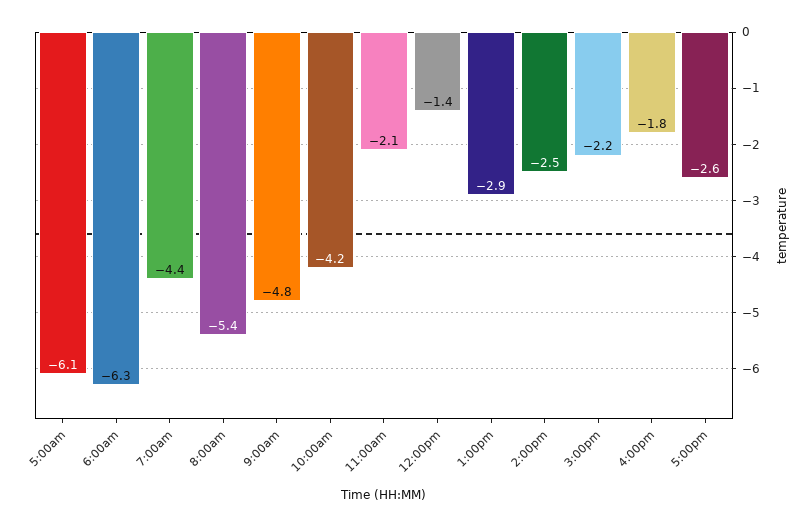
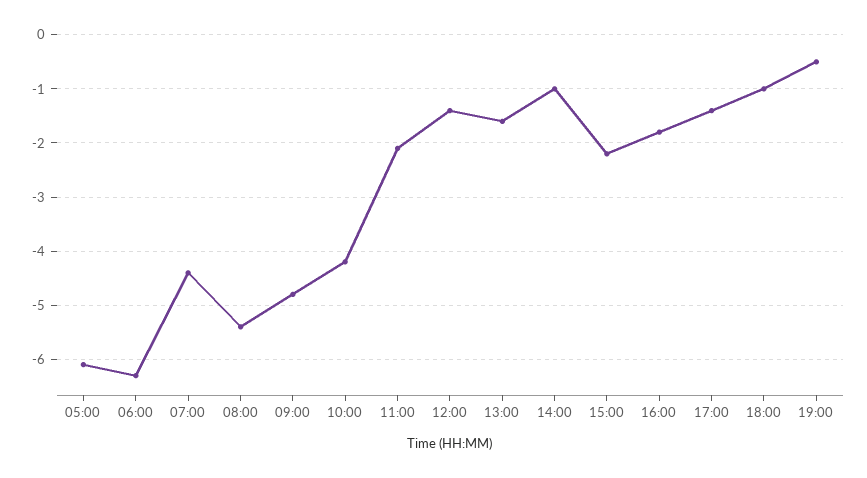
1:00pm: -2.9 -> -1.5
2:00pm: -2.5 -> -1
5:00pm: -2.6 -> -1.5
18:00: none -> -1
19:00: none -> -0.5

